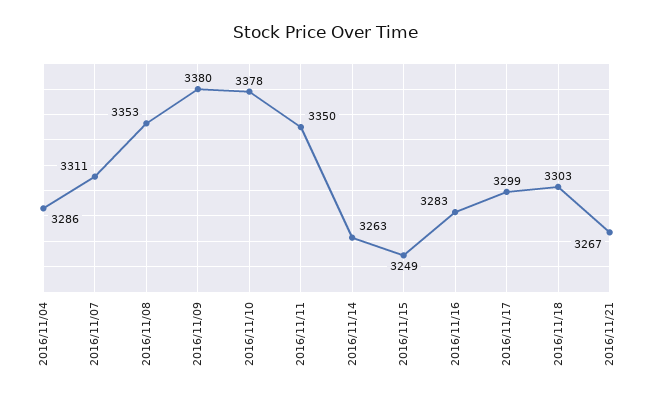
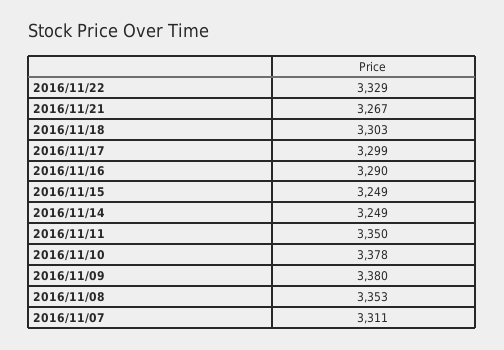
2016/11/04: 3286 -> none
2016/11/14: 3263 -> 3249
2016/11/16: 3283 -> 3290
2016/11/22: none -> 3329

